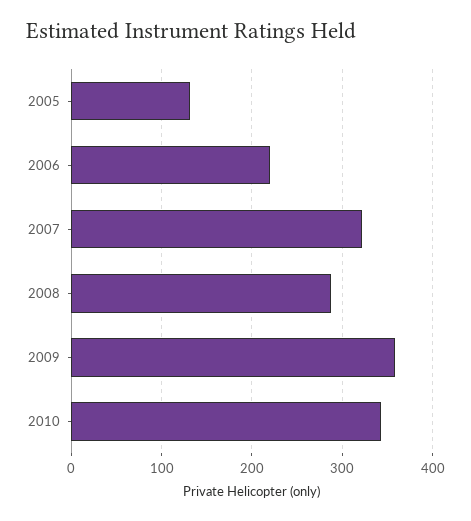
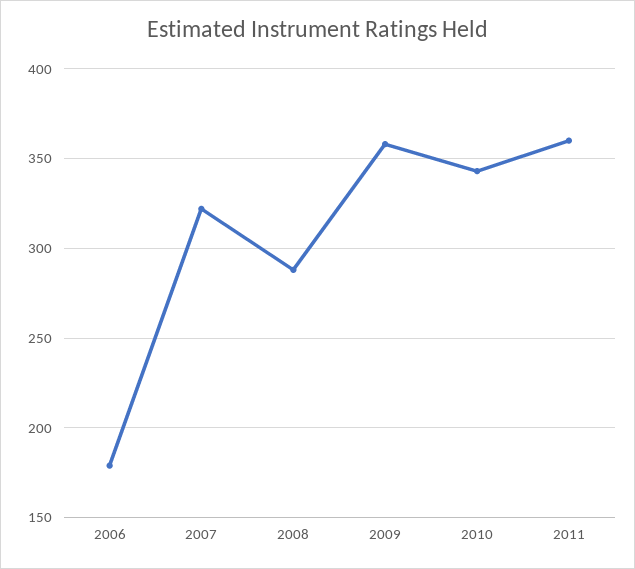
2005: 130 -> none
2006: 220 -> 180
2011: none -> 360

